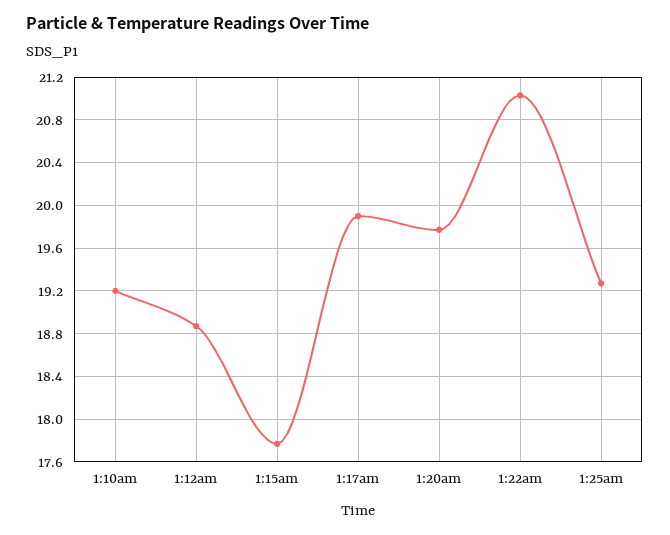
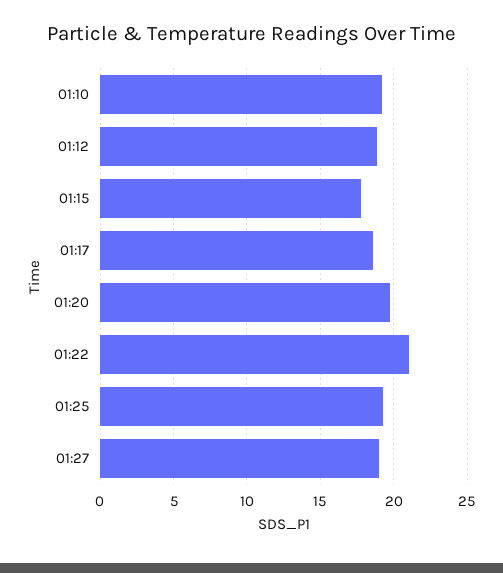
1:17am: 19.9 -> 18.5
01:27: none -> 19

